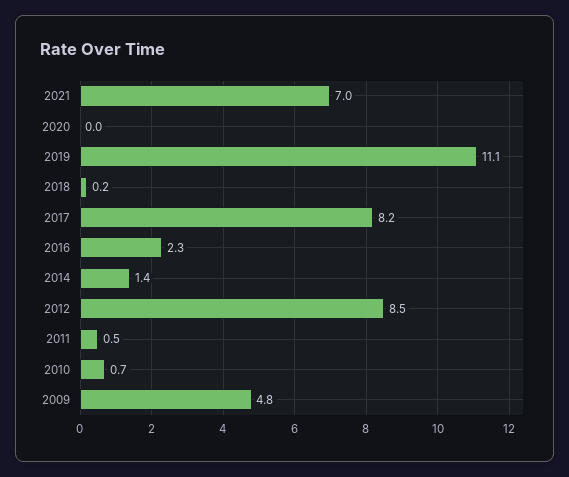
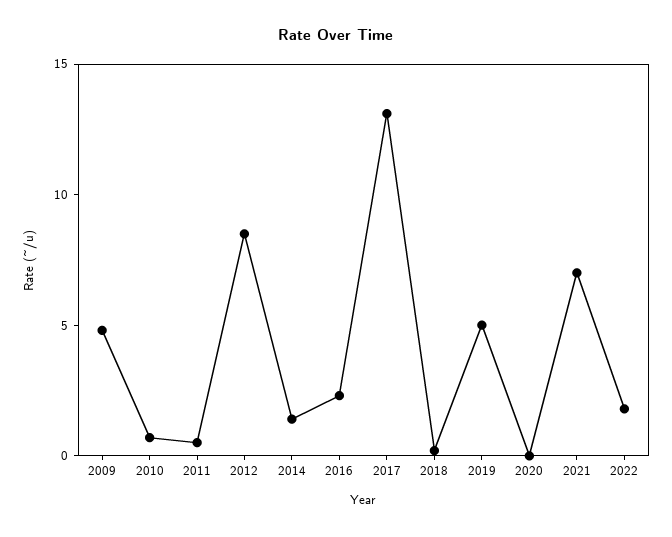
2019: 11.1 -> 5
2017: 8.2 -> 13
2022: none -> 2

